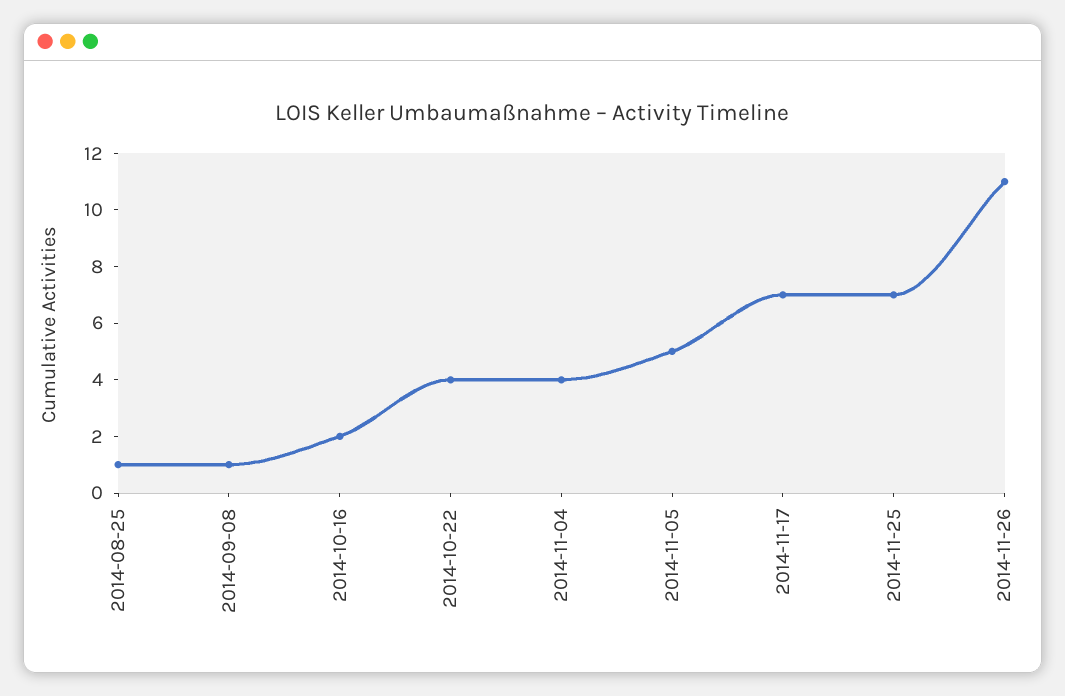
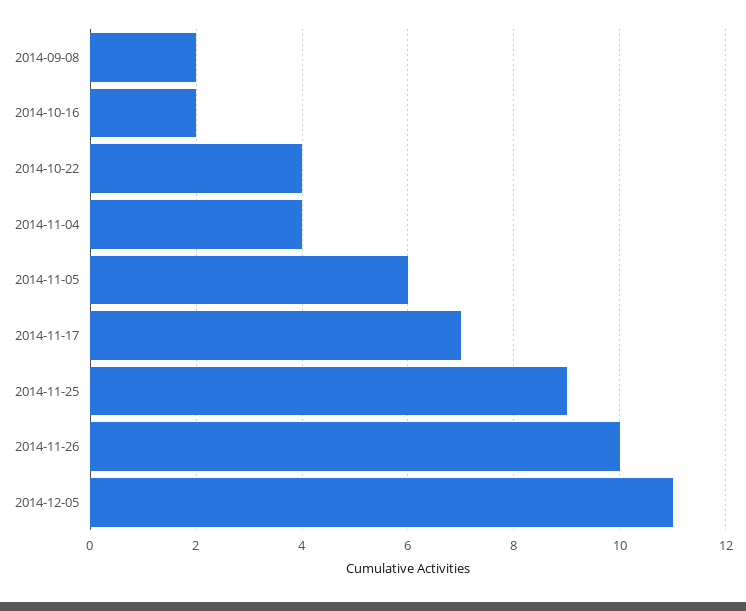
2014-08-25: 1 -> none
2014-09-08: 1 -> 2
2014-11-05: 5 -> 6
2014-11-25: 7 -> 9
2014-11-26: 11 -> 10
2014-12-05: none -> 11

